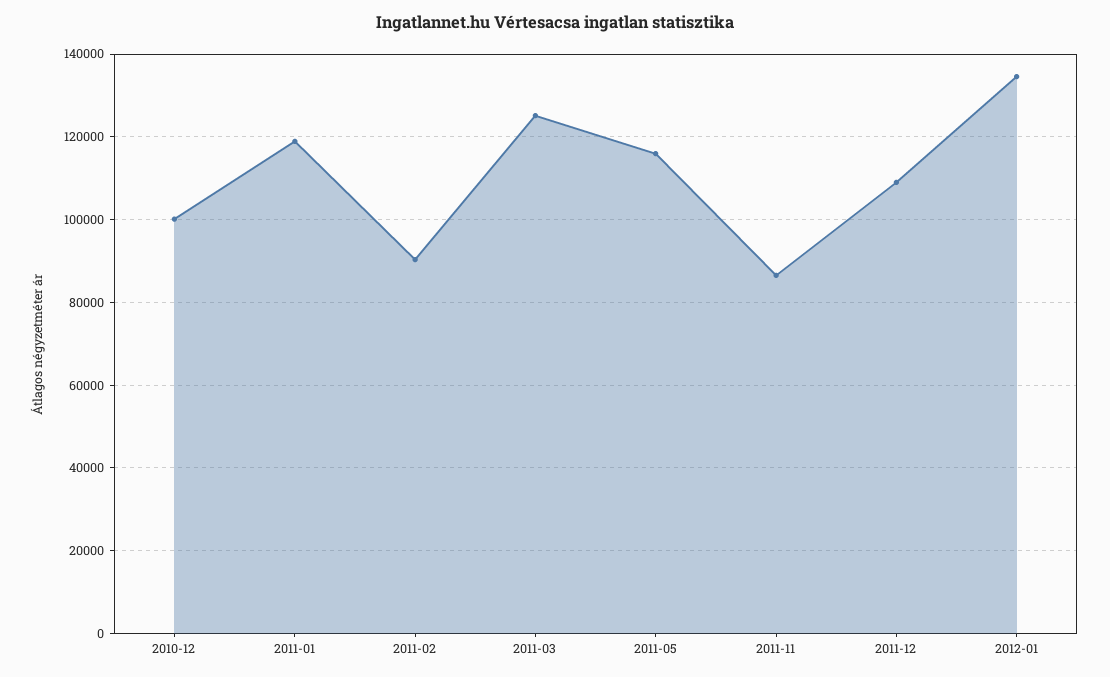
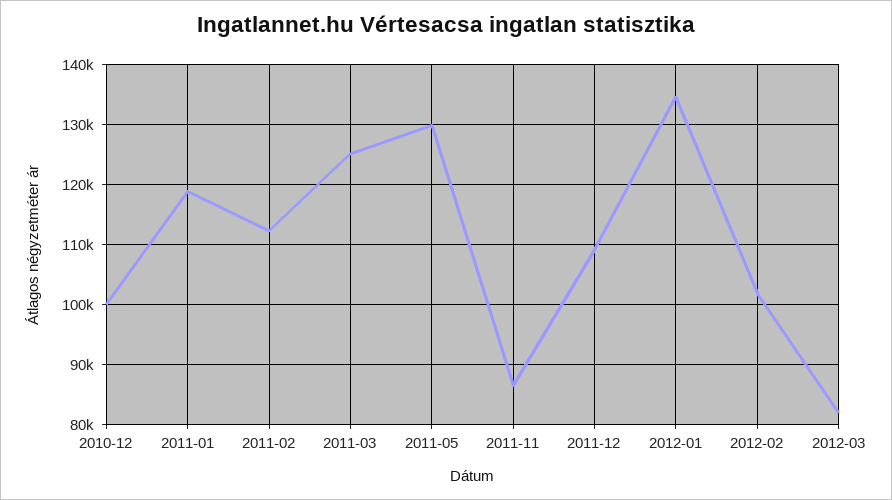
2011-02: 90000 -> 112000
2011-05: 116000 -> 130000
2012-02: none -> 102000
2012-03: none -> 82000

